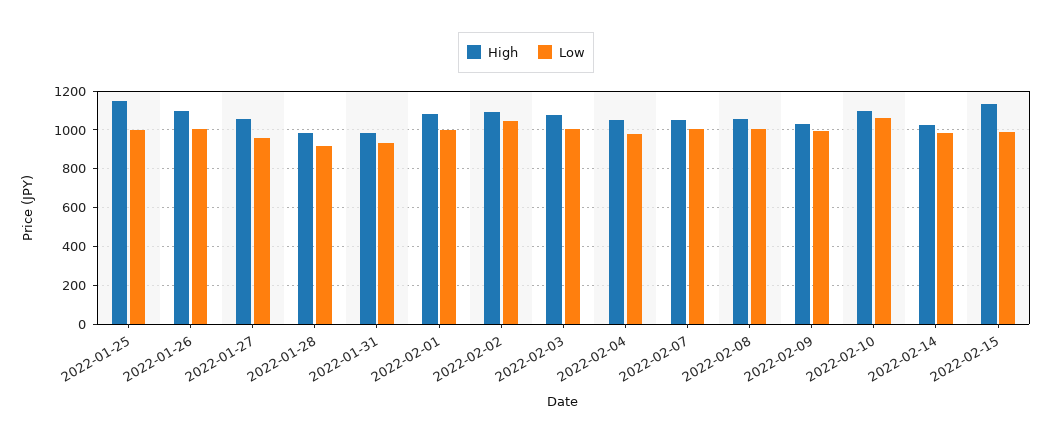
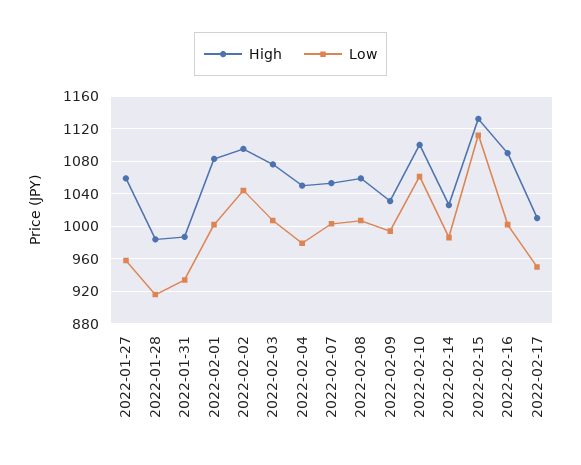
High, 2022-01-25: 1150 -> none
Low, 2022-01-25: 1000 -> none
High, 2022-01-26: 1100 -> none
Low, 2022-01-26: 1000 -> none
Low, 2022-02-15: 1000 -> 1110
High, 2022-02-16: none -> 1090
Low, 2022-02-16: none -> 1000
High, 2022-02-17: none -> 1010
Low, 2022-02-17: none -> 950

